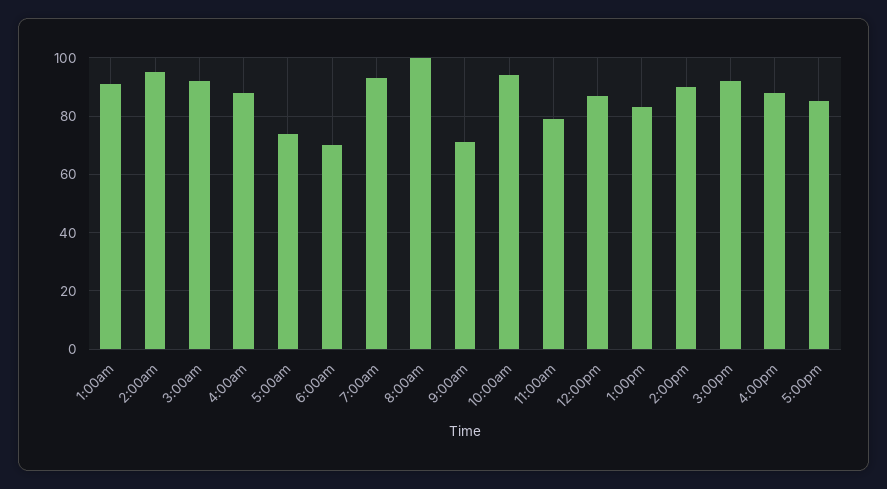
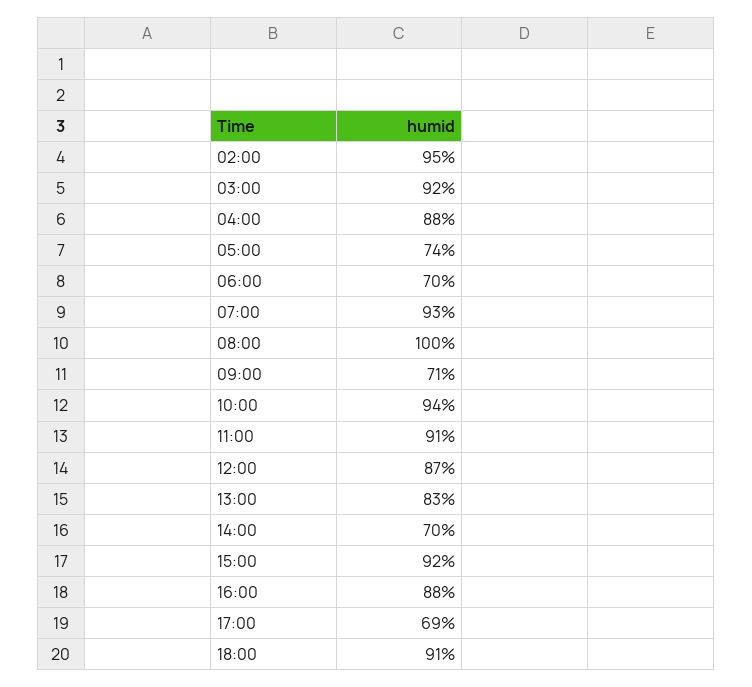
1:00am: 90 -> none
11:00am: 80 -> 91
2:00pm: 90 -> 70
5:00pm: 85 -> 69
18:00: none -> 91

